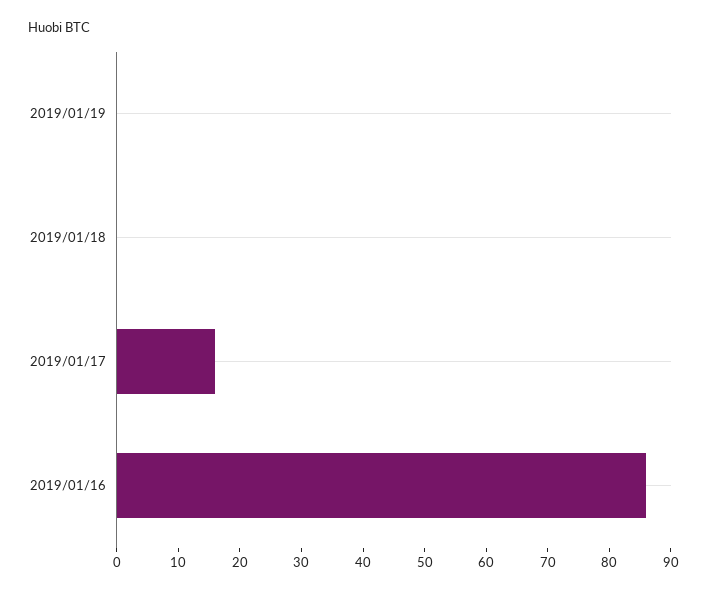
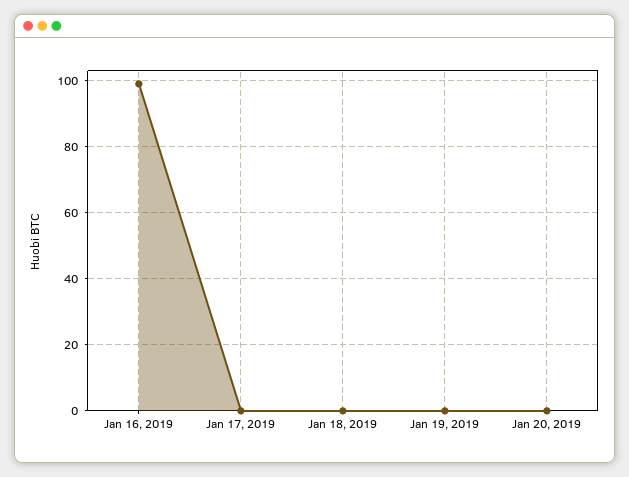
2019/01/17: 15 -> 0
2019/01/16: 85 -> 100
Jan 20, 2019: none -> 0

